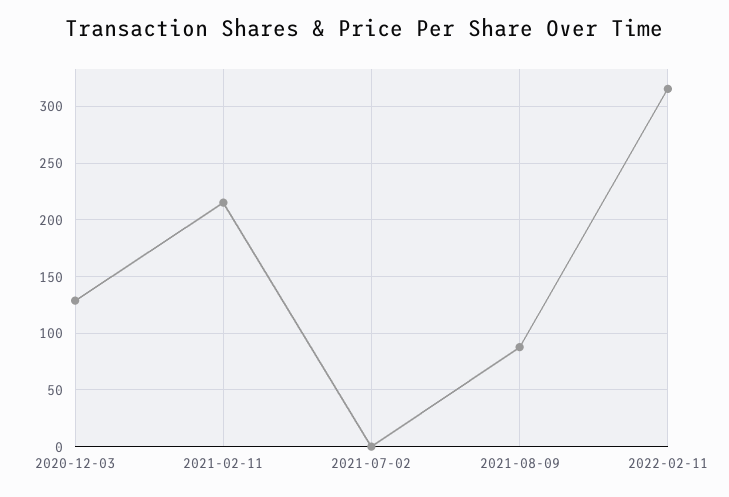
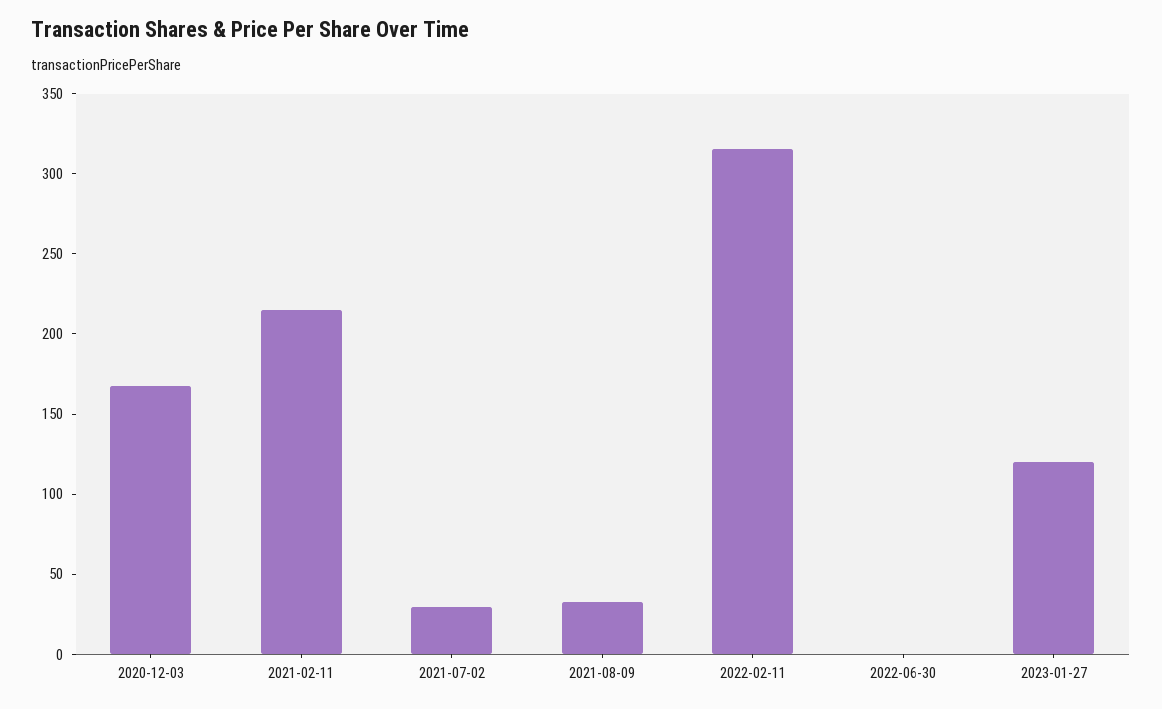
2020-12-03: 130 -> 170
2021-07-02: 0 -> 30
2021-08-09: 90 -> 30
2022-06-30: none -> 0
2023-01-27: none -> 120

